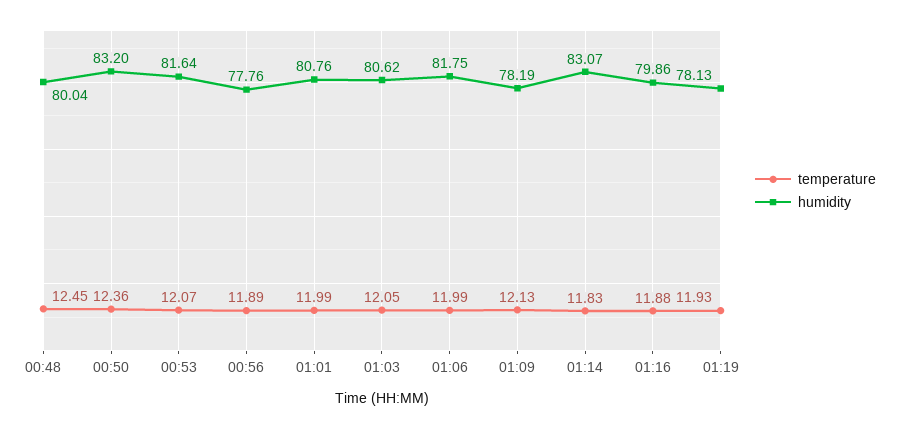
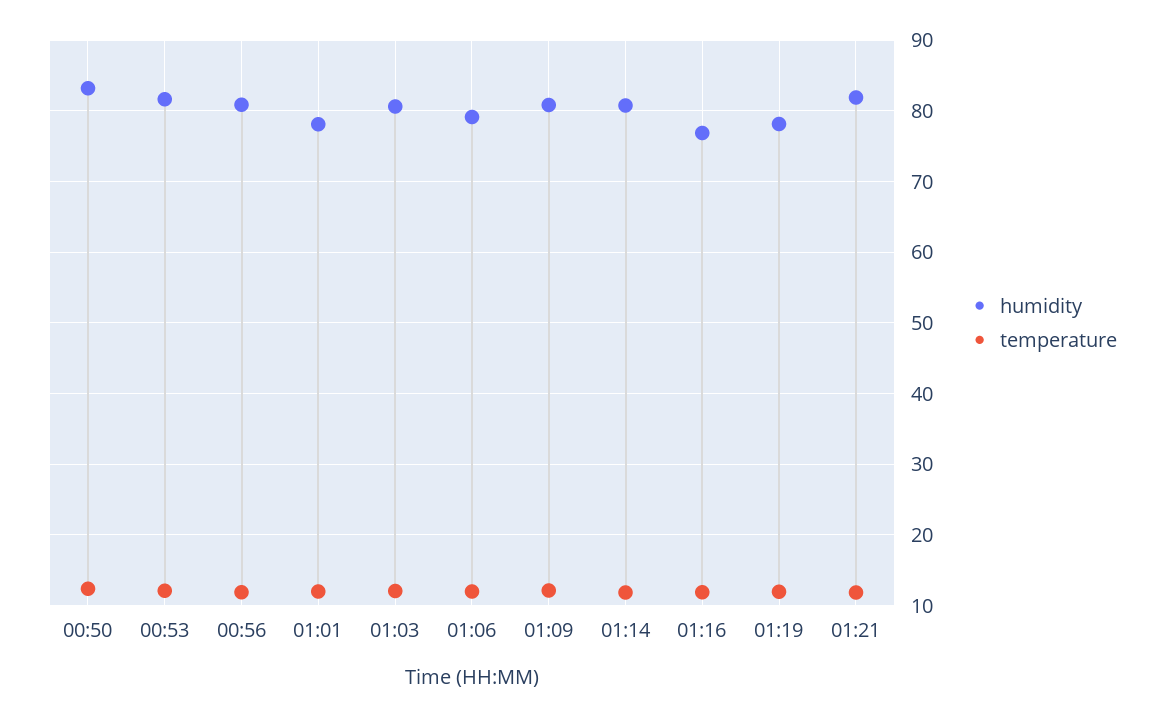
temperature, 00:48: 12.45 -> none
humidity, 00:48: 80.04 -> none
humidity, 00:56: 77.76 -> 81
humidity, 01:01: 80.76 -> 78
humidity, 01:06: 81.75 -> 79
humidity, 01:09: 78.19 -> 81
humidity, 01:14: 83.07 -> 81
humidity, 01:16: 79.86 -> 77
humidity, 01:21: none -> 82
temperature, 01:21: none -> 12

